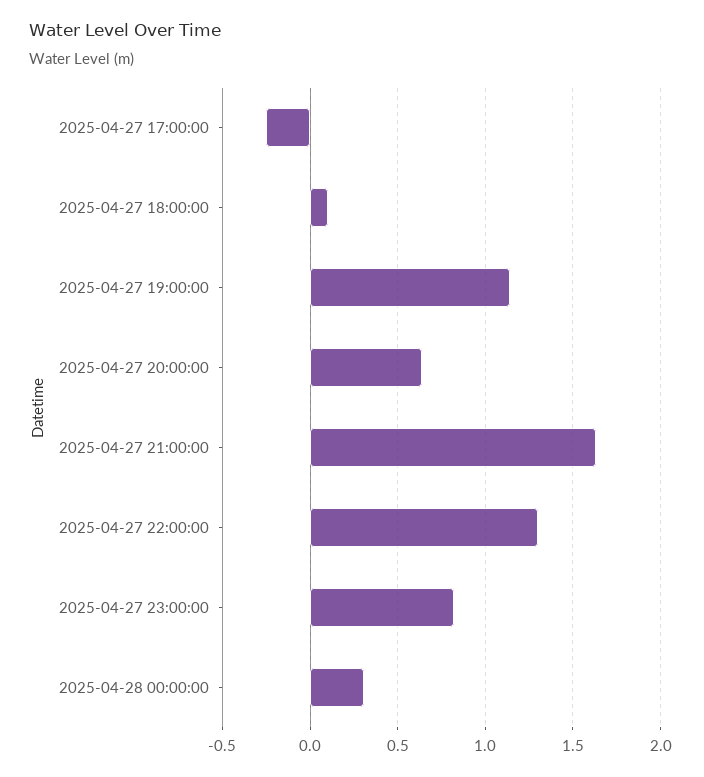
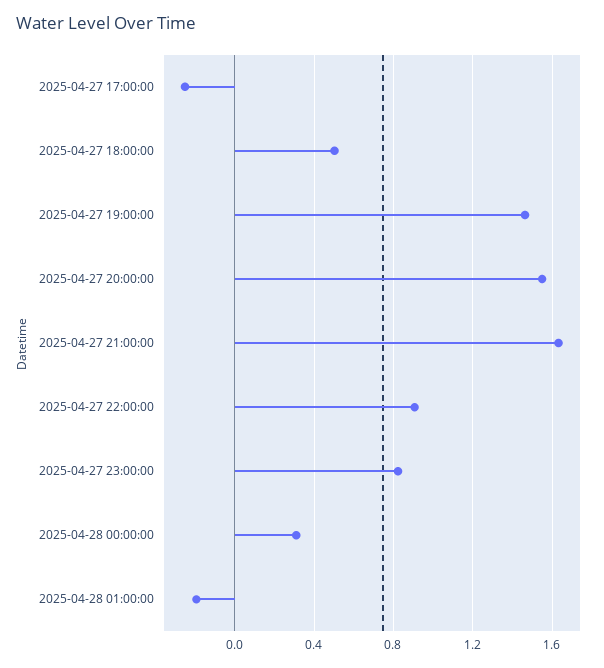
2025-04-27 18:00:00: 0.1 -> 0.5
2025-04-27 19:00:00: 1.15 -> 1.45
2025-04-27 20:00:00: 0.65 -> 1.55
2025-04-27 22:00:00: 1.3 -> 0.9
2025-04-28 01:00:00: none -> -0.2

